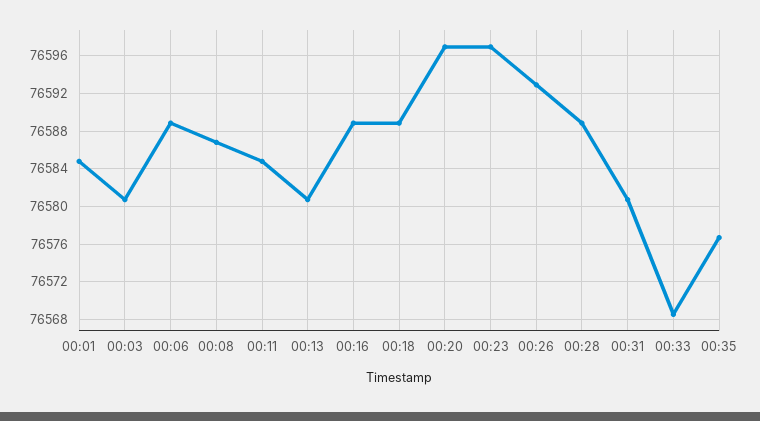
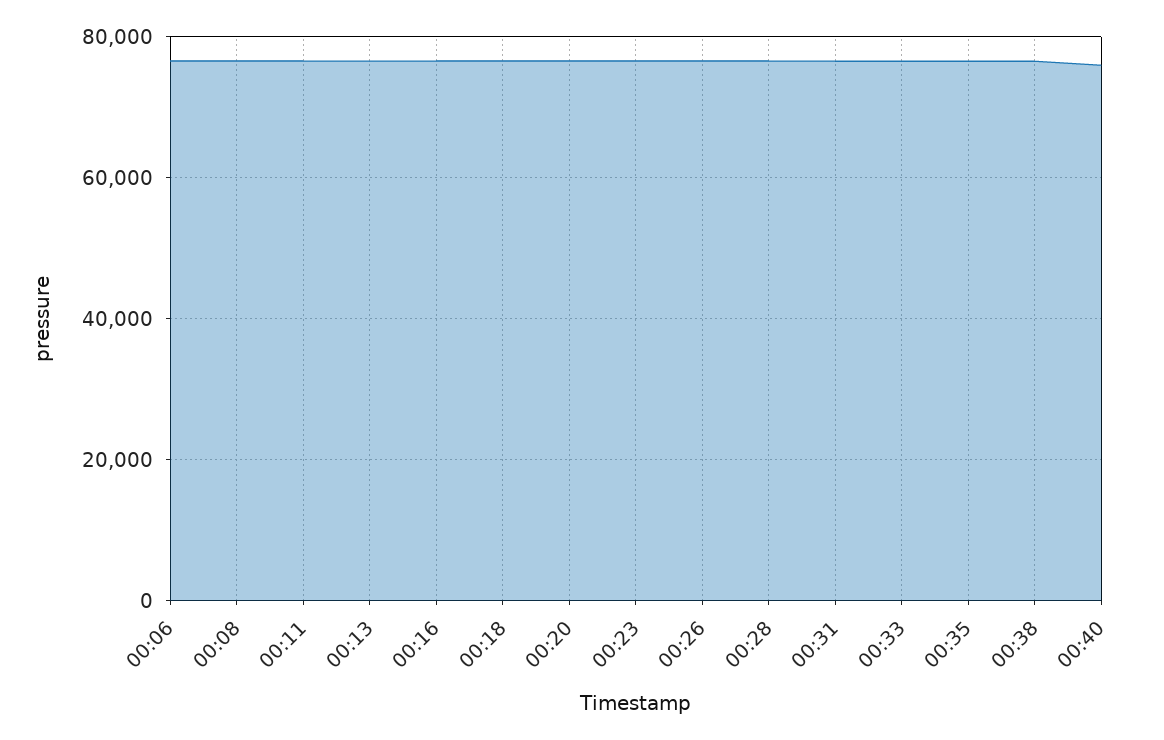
00:01: 76585 -> none
00:03: 76581 -> none
00:38: none -> 76000
00:40: none -> 76000

